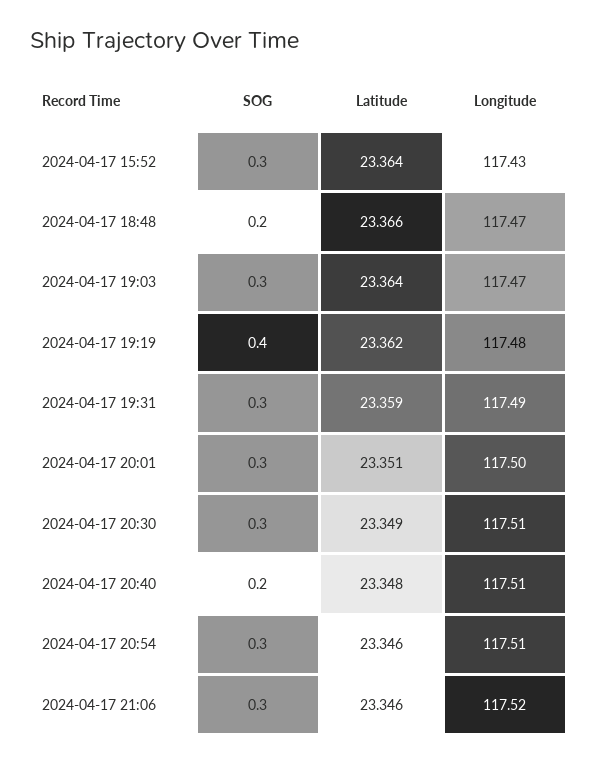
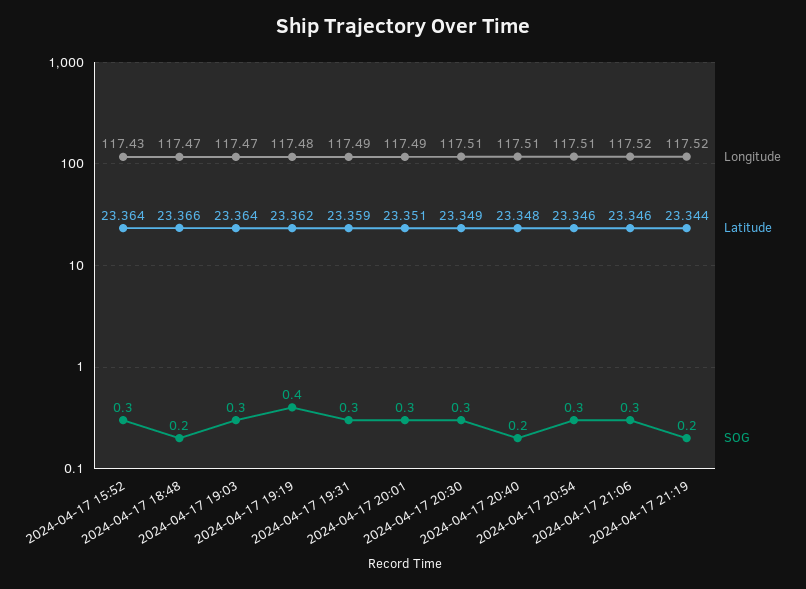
Longitude, 2024-04-17 20:01: 117.5 -> 117.49
Longitude, 2024-04-17 21:19: none -> 117.52
Latitude, 2024-04-17 21:19: none -> 23.344
SOG, 2024-04-17 21:19: none -> 0.2

